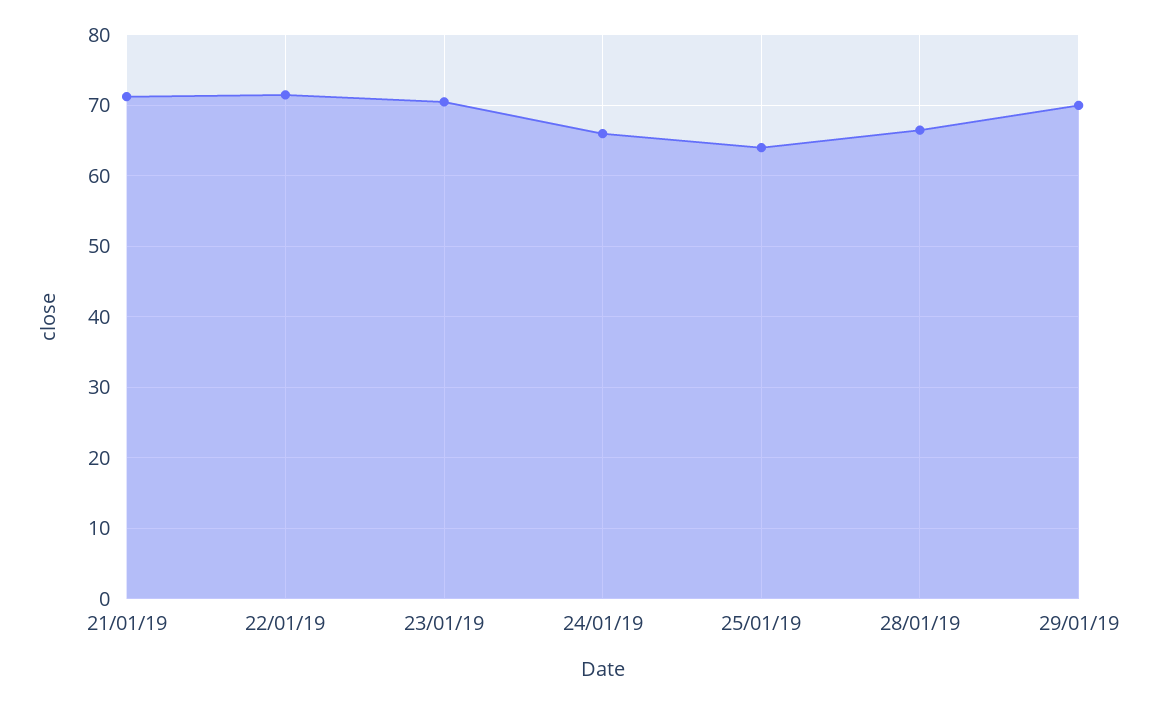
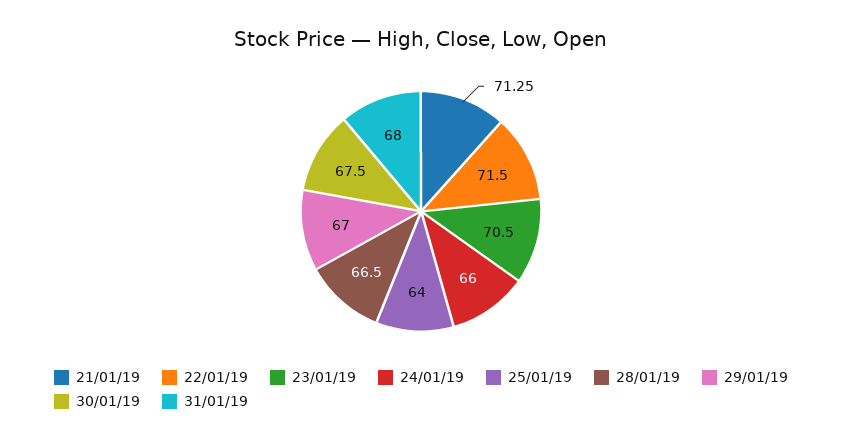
29/01/19: 70 -> 67
30/01/19: none -> 67.5
31/01/19: none -> 68

